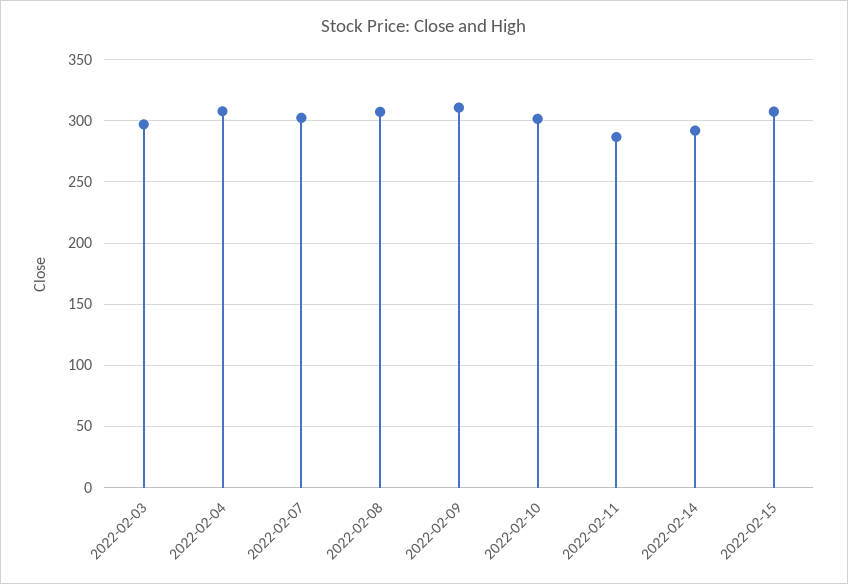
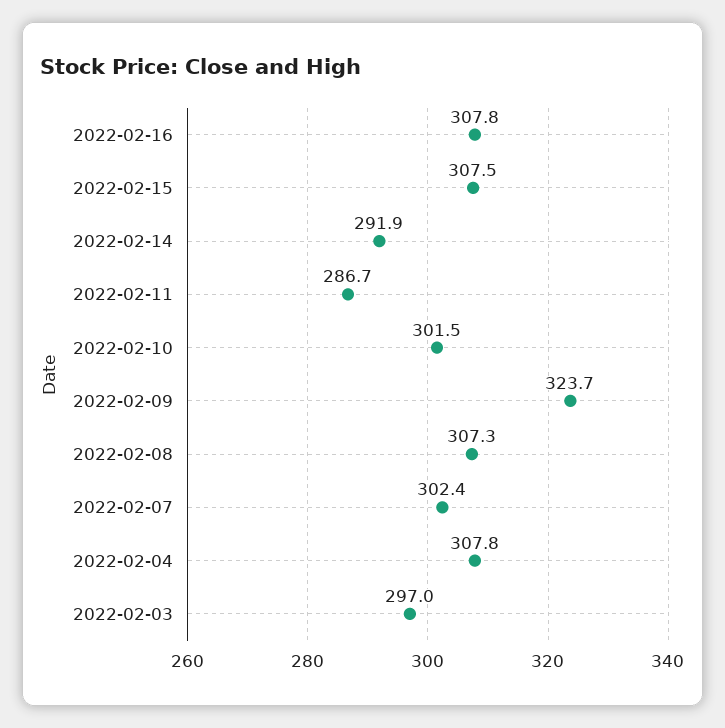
2022-02-09: 310 -> 323.7
2022-02-16: none -> 307.8

